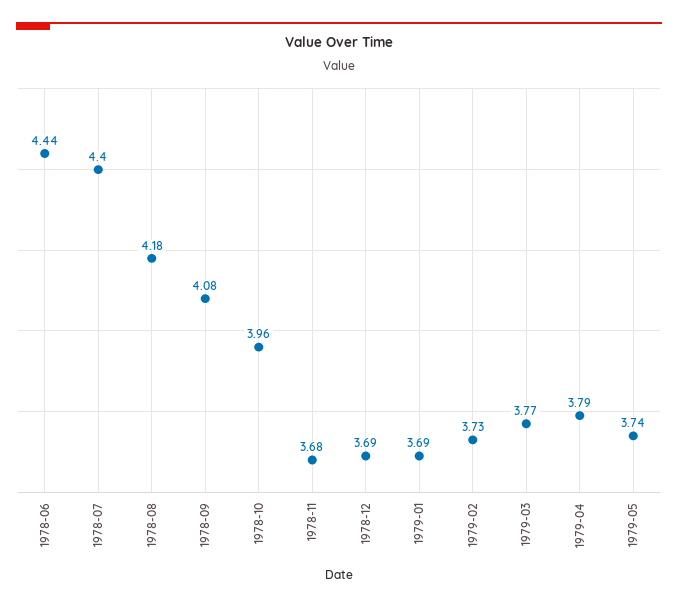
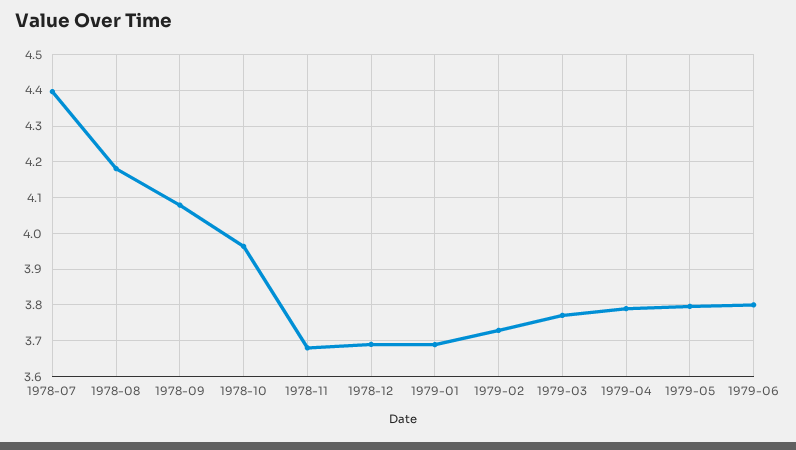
1978-06: 4.44 -> none
1979-05: 3.74 -> 3.8
1979-06: none -> 3.8

